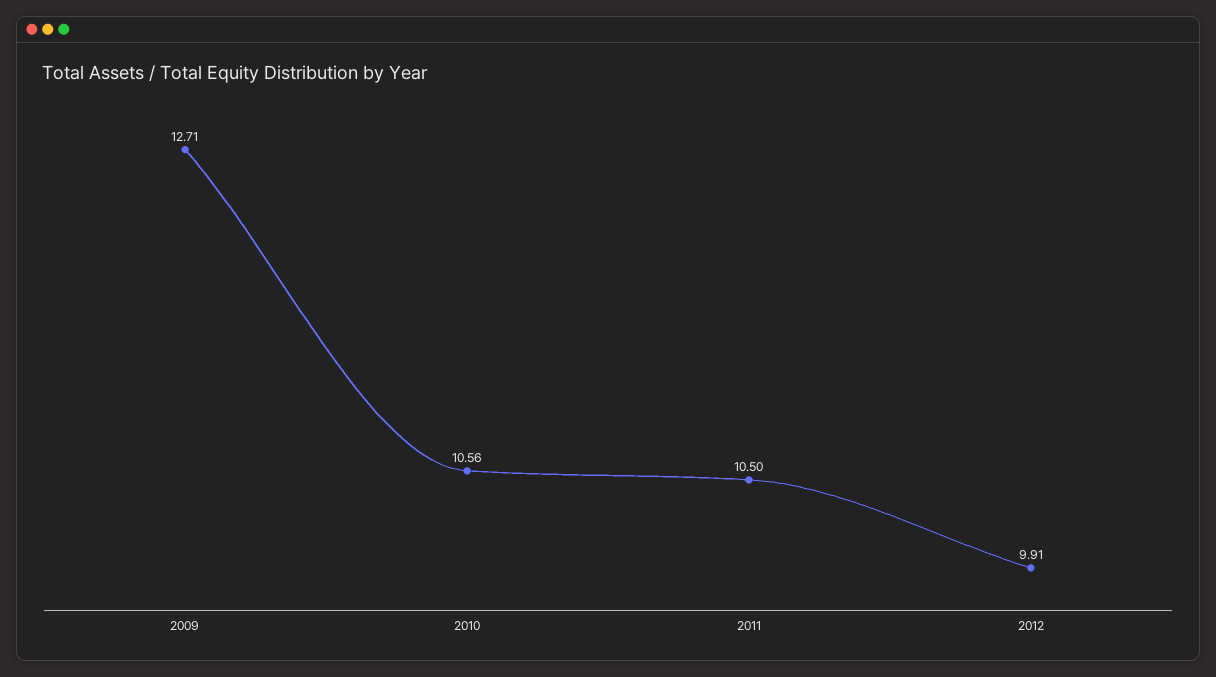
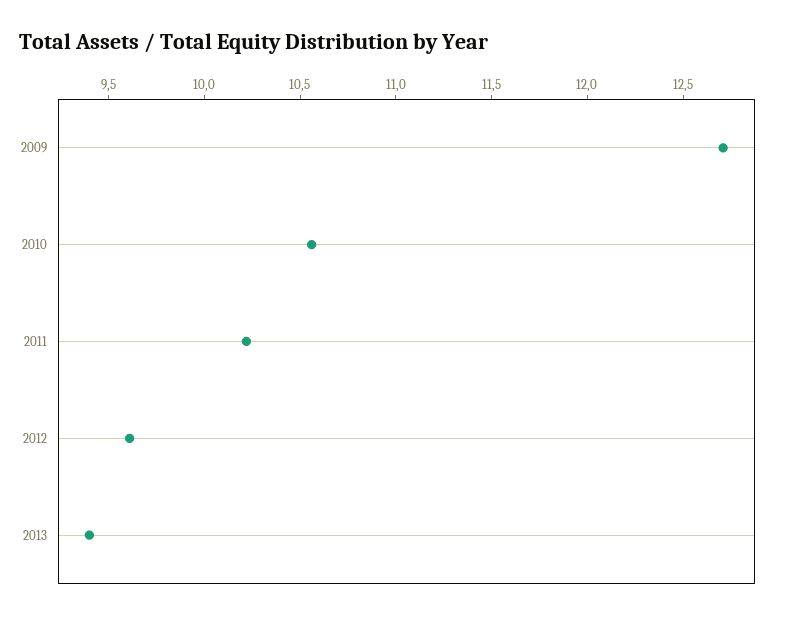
2011: 10.5 -> 10.2
2012: 9.91 -> 9.6
2013: none -> 9.4

